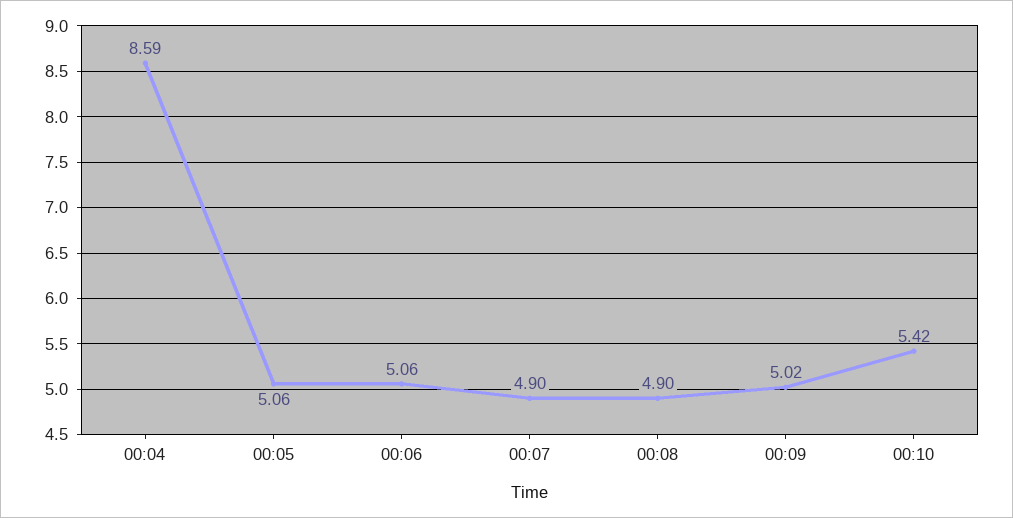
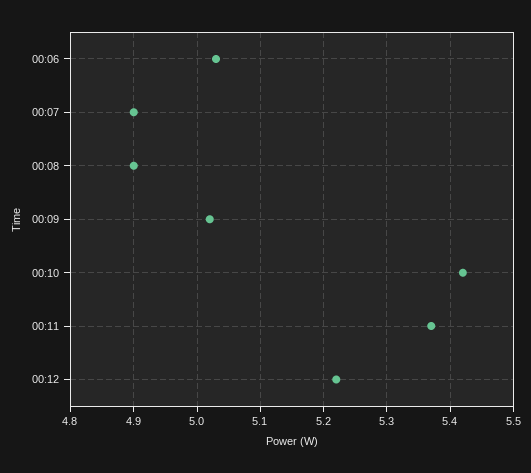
00:04: 8.59 -> none
00:05: 5.06 -> none
00:06: 5.06 -> 5.03
00:11: none -> 5.37
00:12: none -> 5.22

